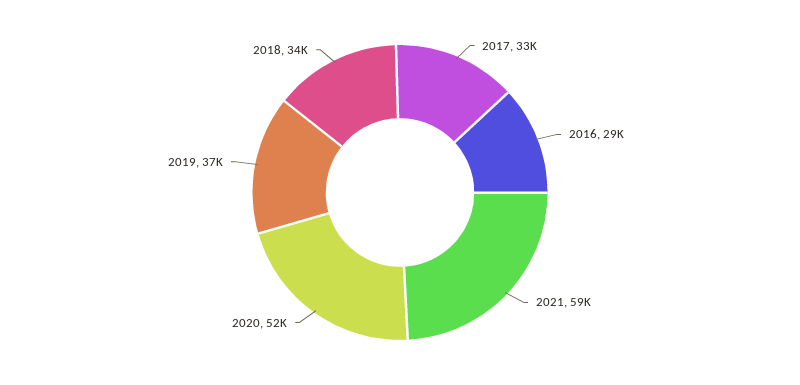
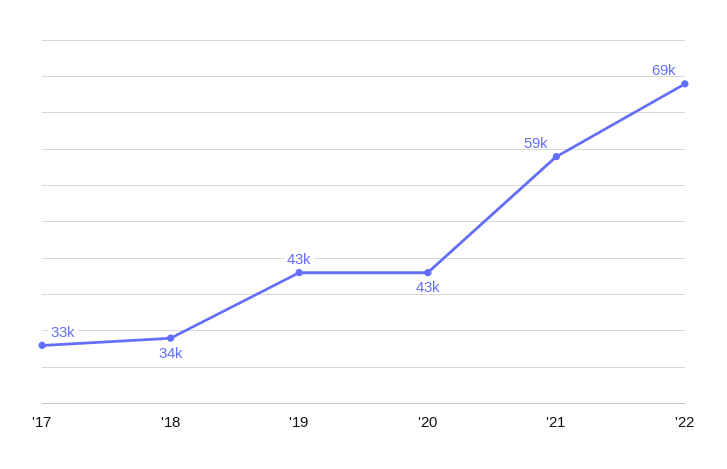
2016: 29000 -> none
2020: 52000 -> 43000
2019: 37000 -> 43000
'22: none -> 69000

